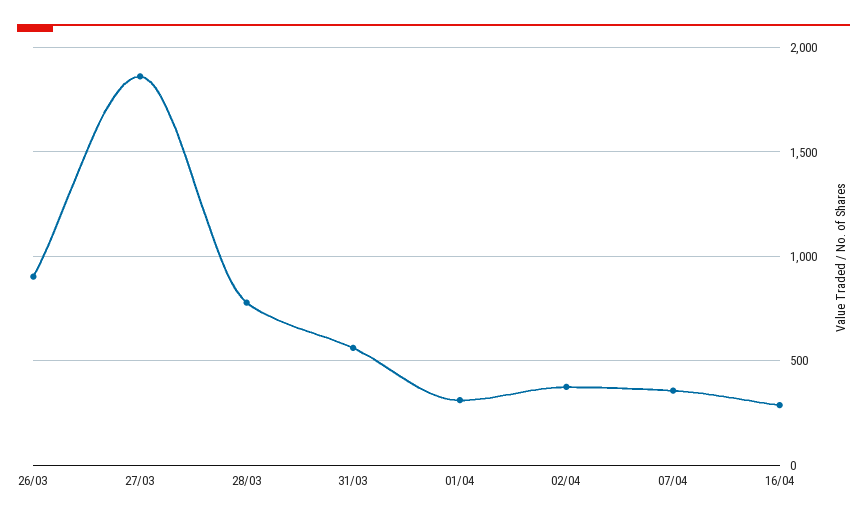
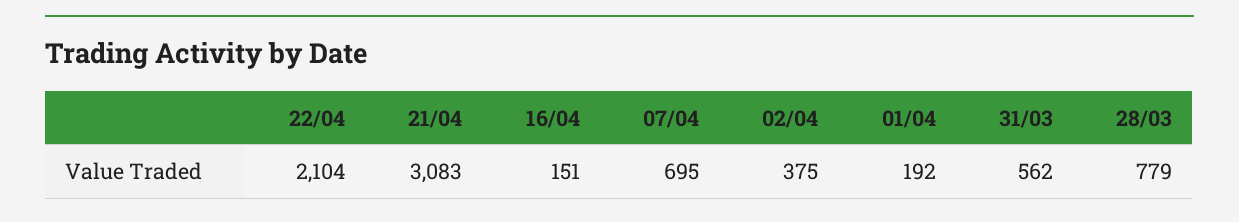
26/03: 900 -> none
27/03: 1850 -> none
01/04: 300 -> 192
07/04: 350 -> 695
16/04: 300 -> 151
22/04: none -> 2104
21/04: none -> 3083

